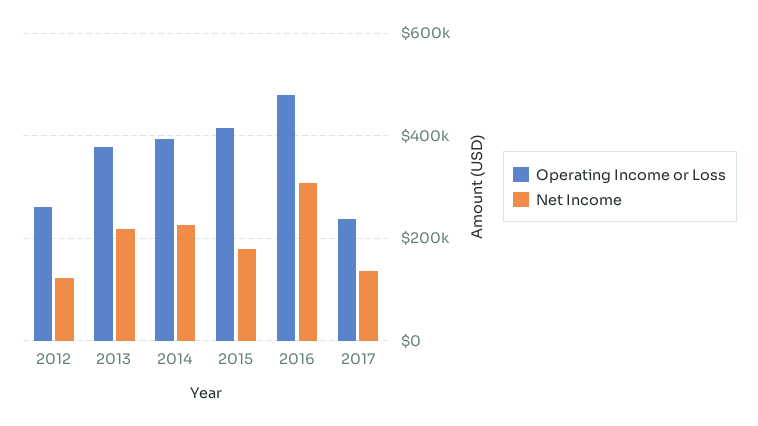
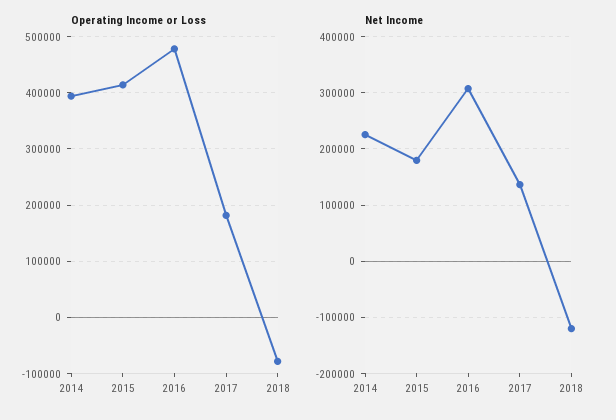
Operating Income or Loss, 2012: 260000 -> none
Net Income, 2012: 120000 -> none
Operating Income or Loss, 2013: 380000 -> none
Net Income, 2013: 220000 -> none
Operating Income or Loss, 2017: 240000 -> 180000
Operating Income or Loss, 2018: none -> -80000
Net Income, 2018: none -> -120000

